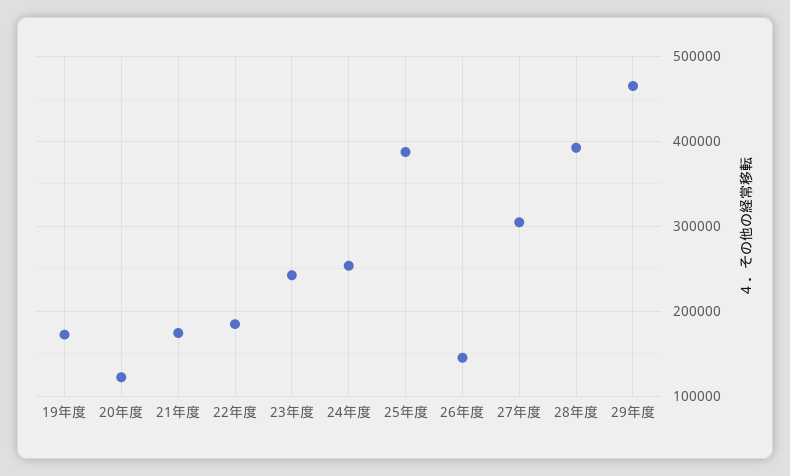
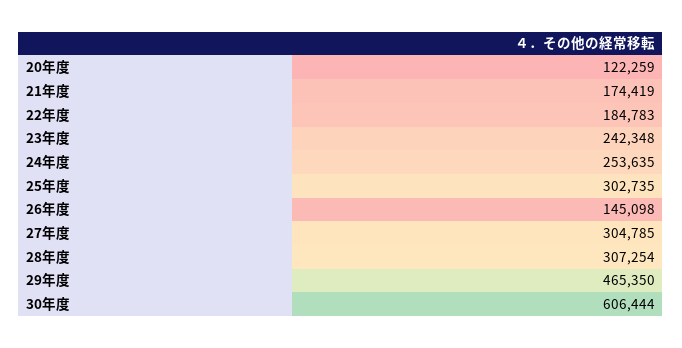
19年度: 170000 -> none
25年度: 390000 -> 302735
28年度: 390000 -> 307254
30年度: none -> 606444

